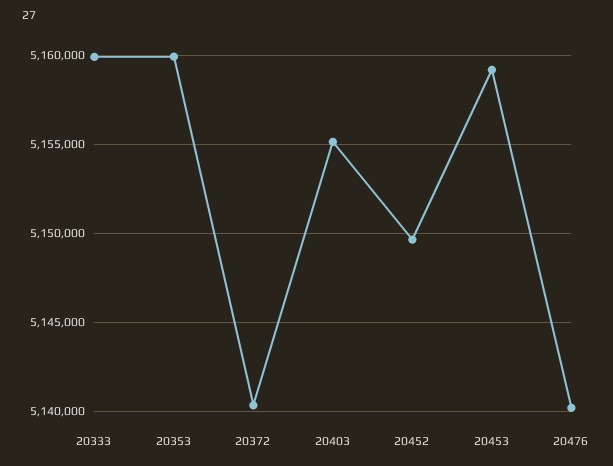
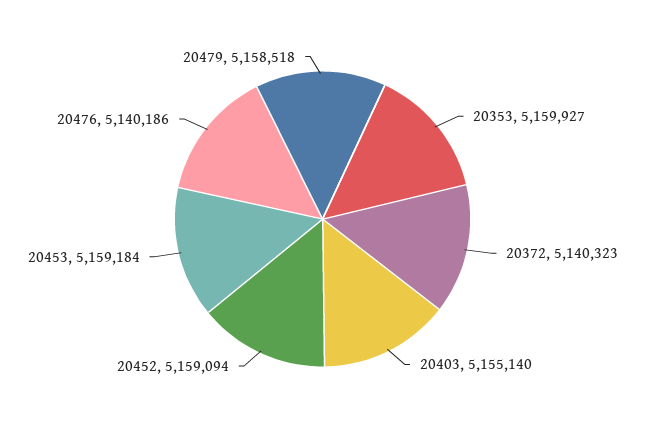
20333: 5160000 -> none
20452: 5149500 -> 5159094
20479: none -> 5158518

